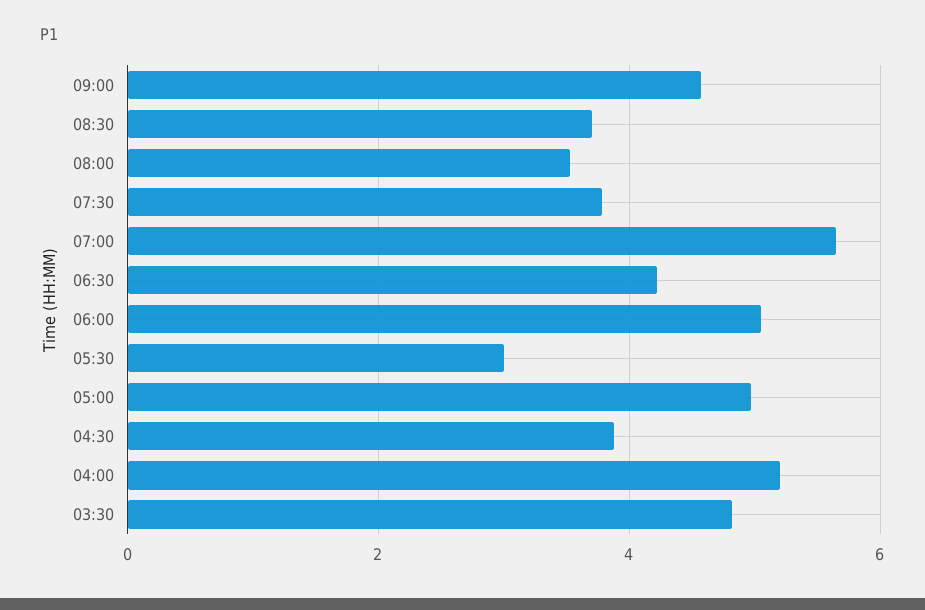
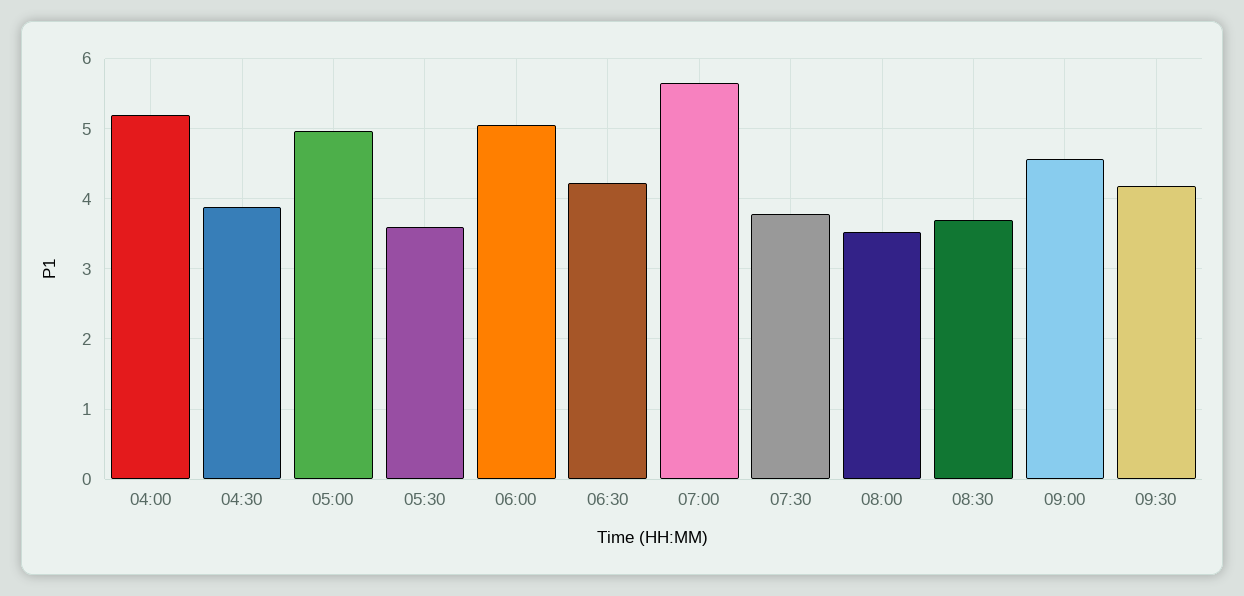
05:30: 3 -> 3.6
03:30: 4.8 -> none
09:30: none -> 4.2

